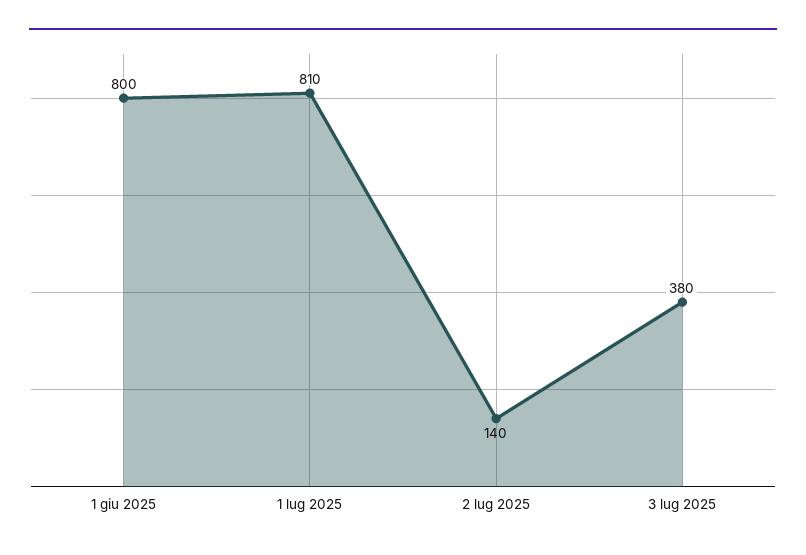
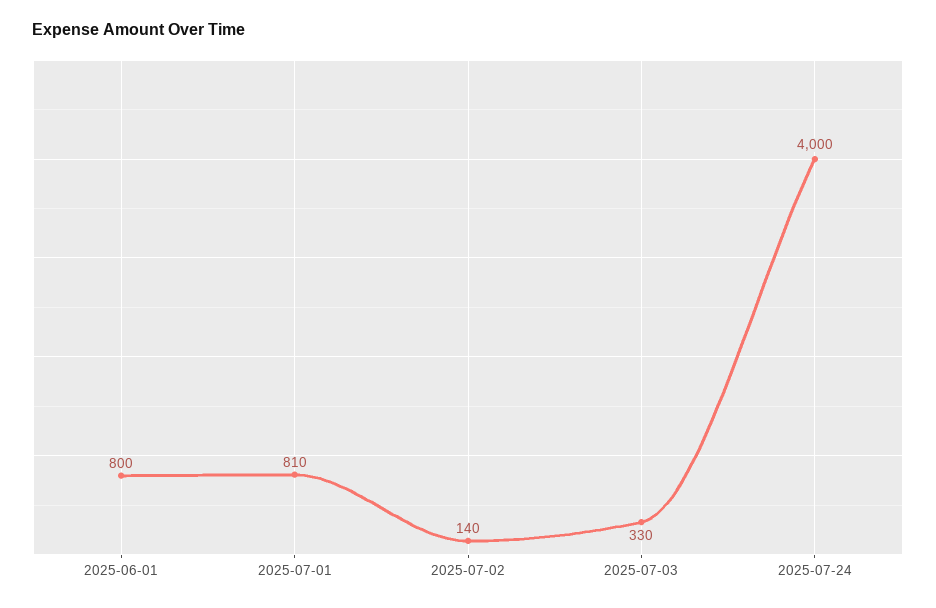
3 lug 2025: 380 -> 330
2025-07-24: none -> 4000

